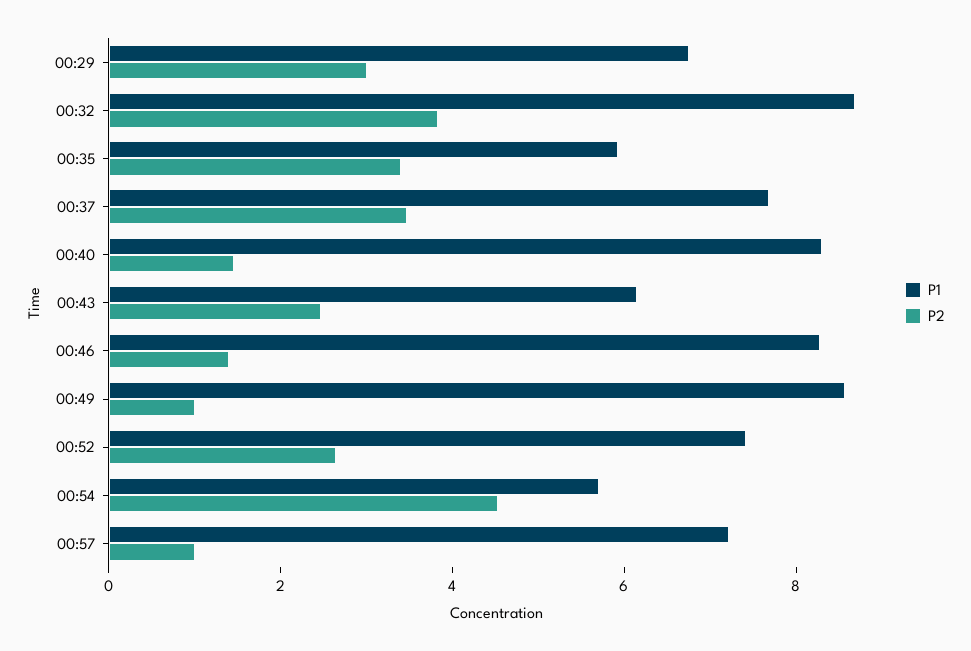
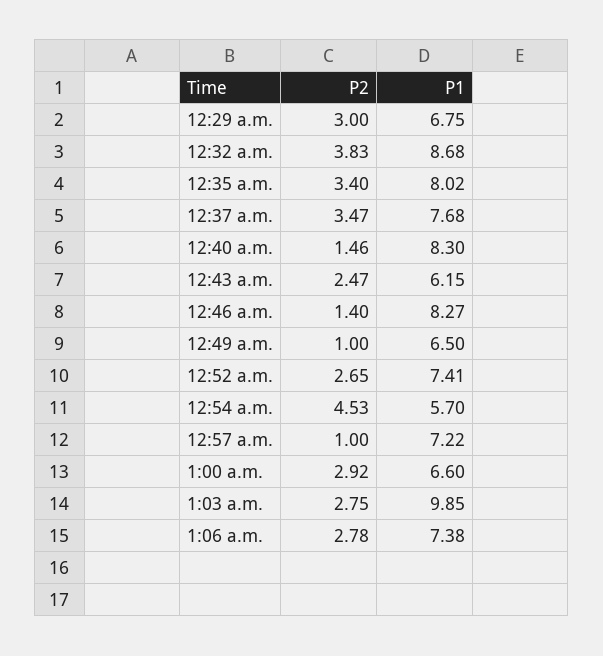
P1, 00:35: 6 -> 8.02
P1, 00:49: 8.5 -> 6.5
P2, 1:00 a.m.: none -> 2.92
P1, 1:00 a.m.: none -> 6.6
P2, 1:03 a.m.: none -> 2.75
P1, 1:03 a.m.: none -> 9.85
P2, 1:06 a.m.: none -> 2.78
P1, 1:06 a.m.: none -> 7.38

